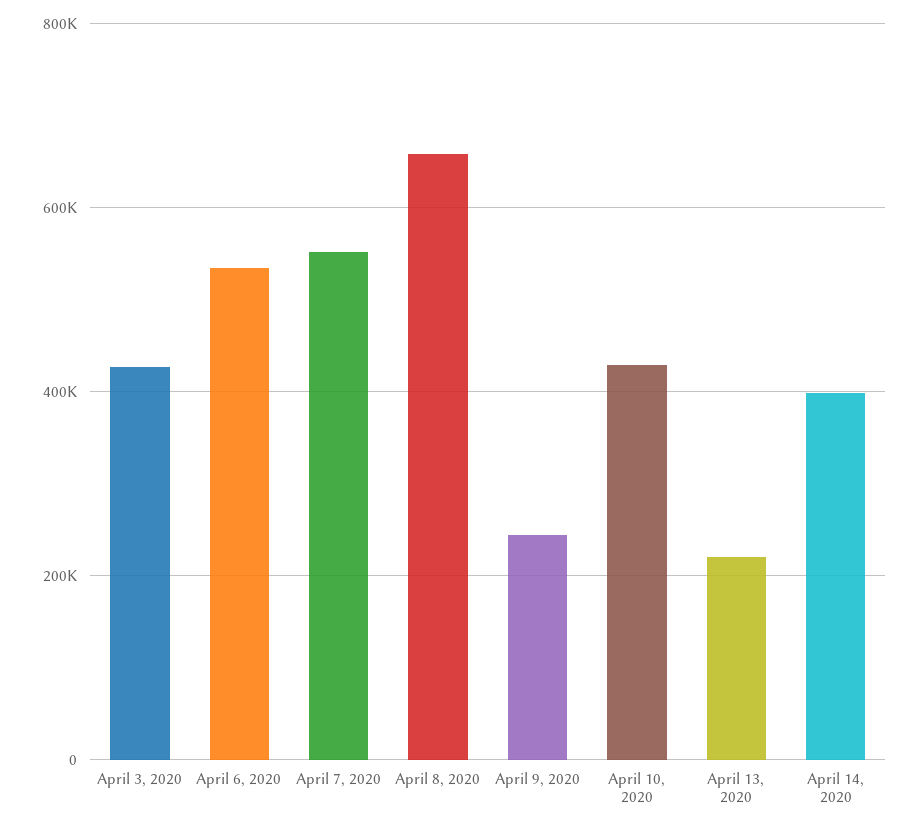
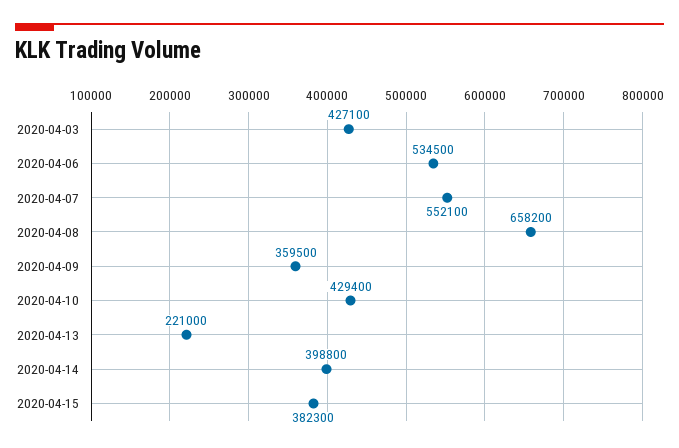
April 9, 2020: 240000 -> 359500
2020-04-15: none -> 382300

